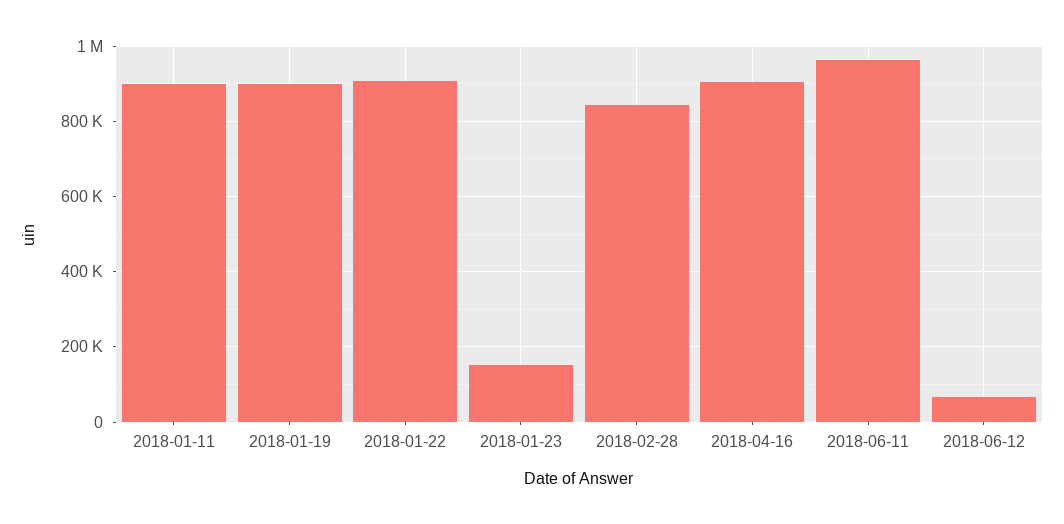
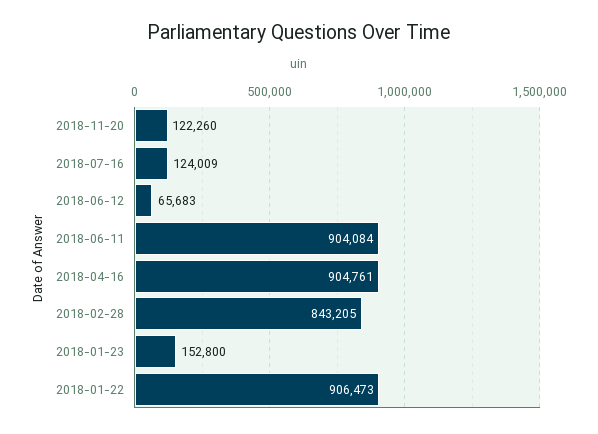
2018-01-11: 900000 -> none
2018-01-19: 900000 -> none
2018-06-11: 960000 -> 904084
2018-11-20: none -> 122260
2018-07-16: none -> 124009

